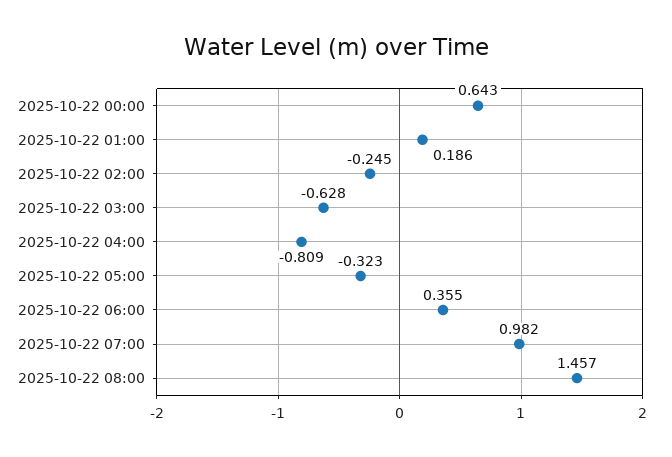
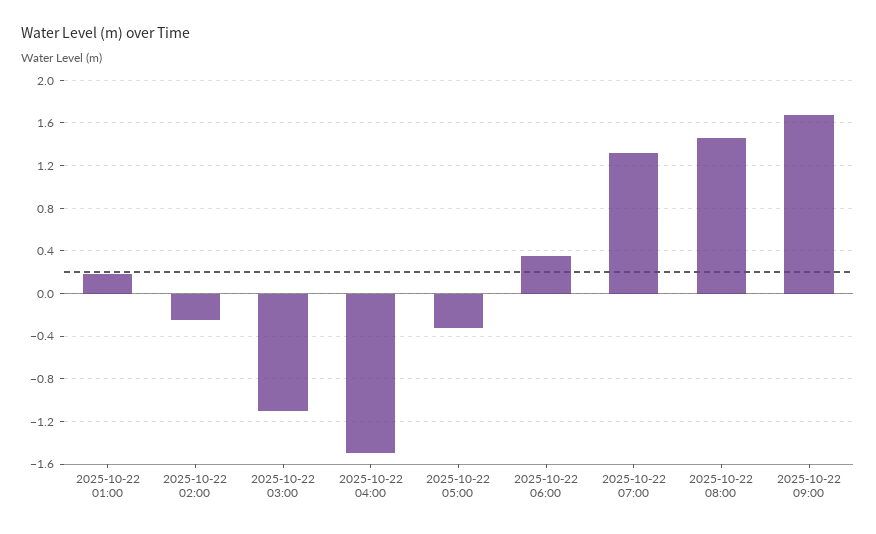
2025-10-22 00:00: 0.643 -> none
2025-10-22 03:00: -0.628 -> -1.1
2025-10-22 04:00: -0.809 -> -1.5
2025-10-22 07:00: 0.982 -> 1.3
2025-10-22 09:00: none -> 1.7

